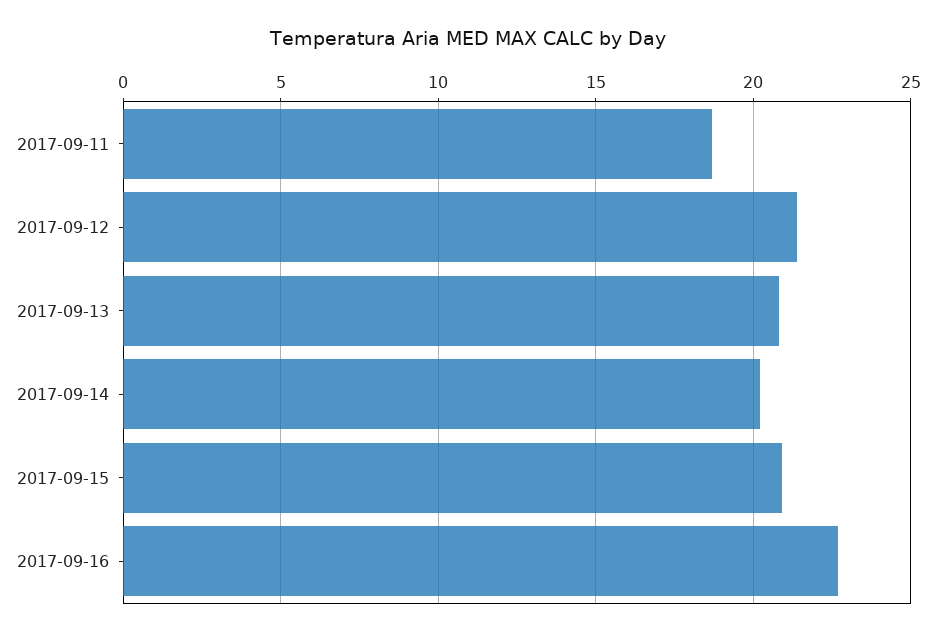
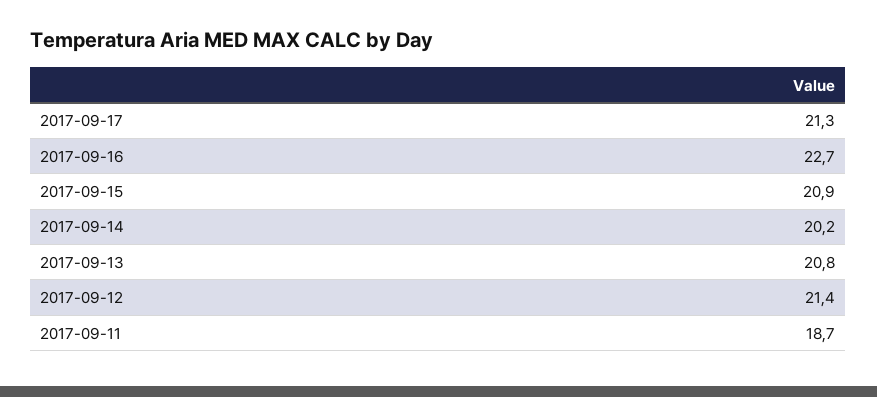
2017-09-17: none -> 21.3

